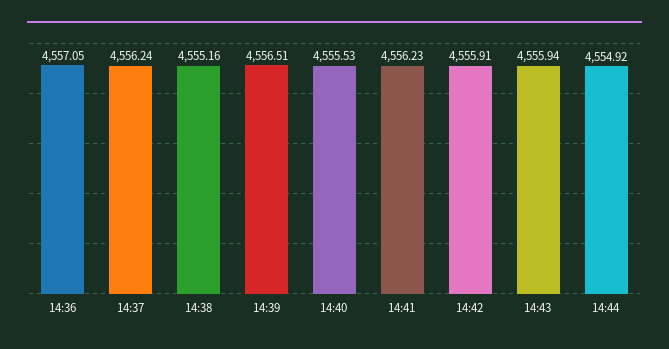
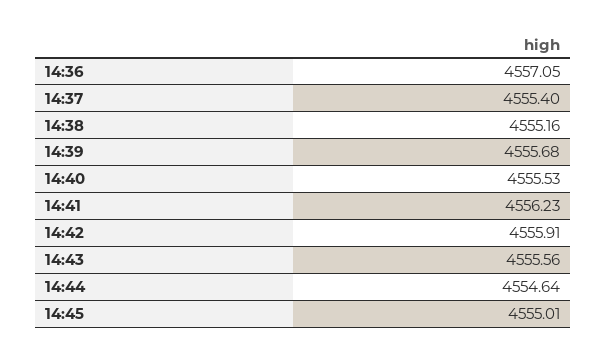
14:37: 4556.24 -> 4555.4
14:39: 4556.51 -> 4555.68
14:43: 4555.94 -> 4555.56
14:44: 4554.92 -> 4554.64
14:45: none -> 4555.01

